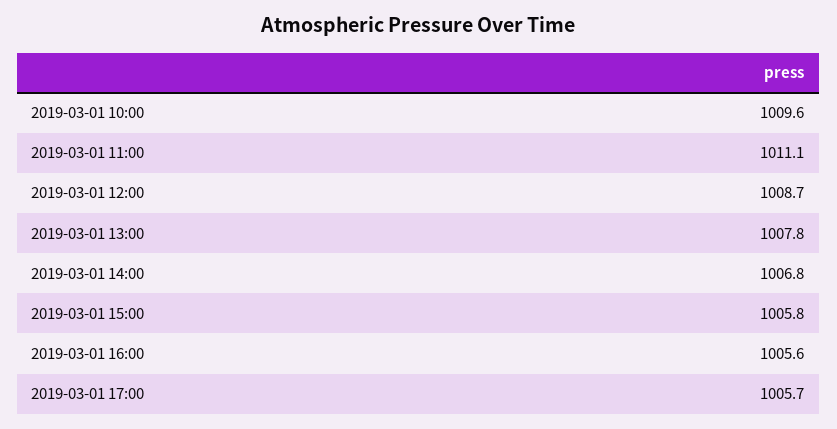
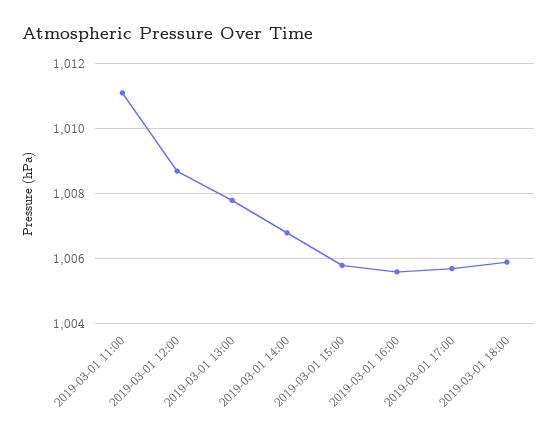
2019-03-01 10:00: 1009.6 -> none
2019-03-01 18:00: none -> 1006

